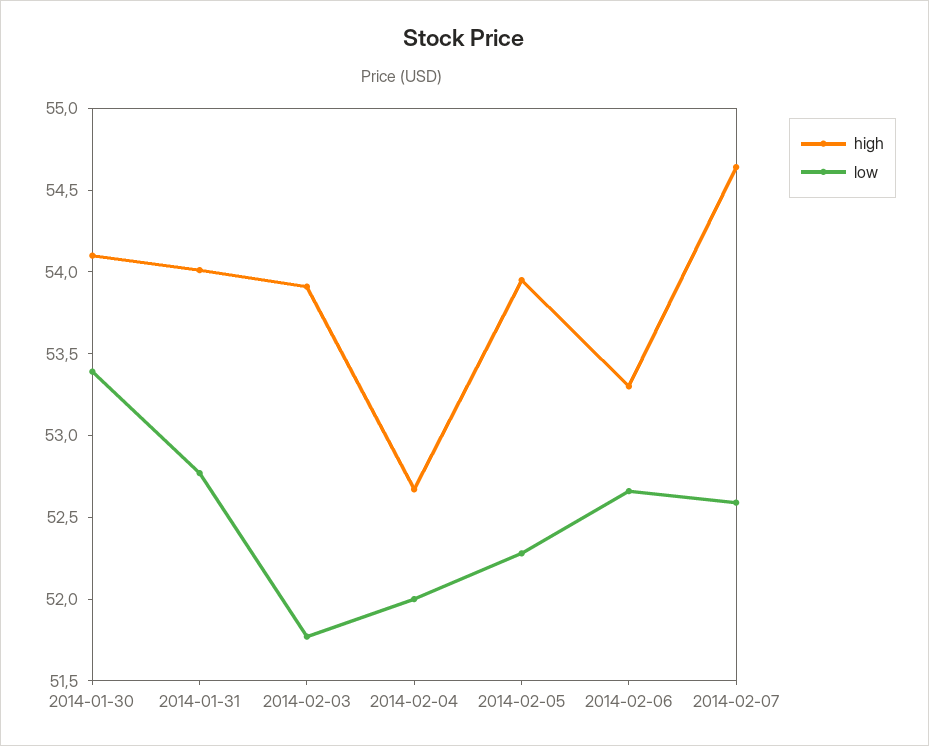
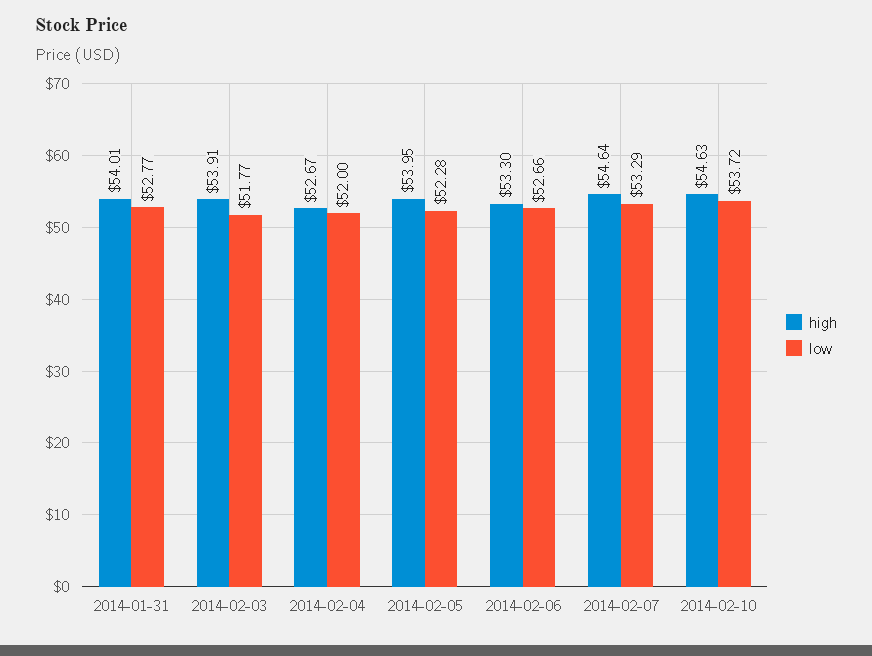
high, 2014-01-30: 54.1 -> none
low, 2014-01-30: 53.4 -> none
low, 2014-02-07: 52.6 -> 53.29
high, 2014-02-10: none -> 54.63
low, 2014-02-10: none -> 53.72

